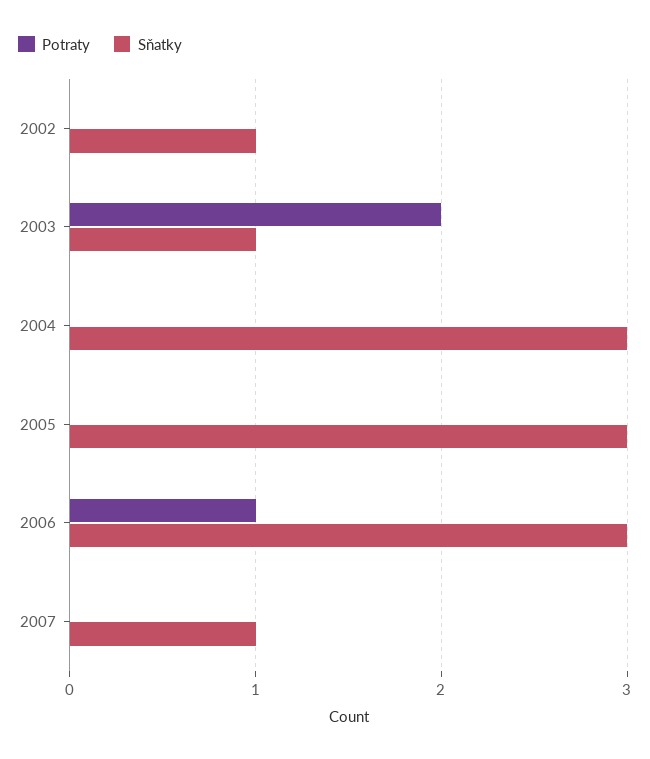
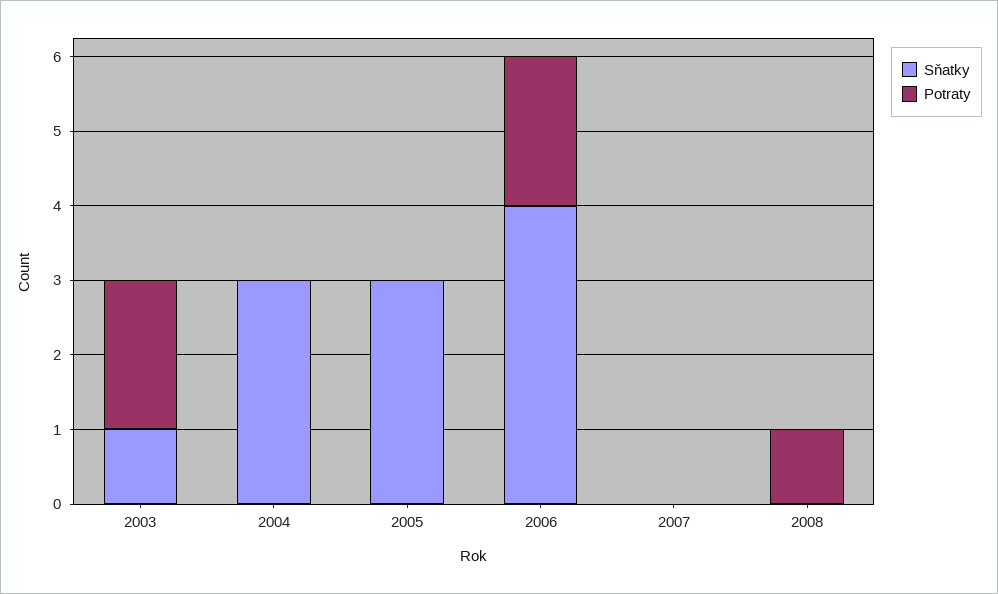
Potraty, 2002: 0 -> none
Sňatky, 2002: 1 -> none
Potraty, 2006: 1 -> 2
Sňatky, 2006: 3 -> 4
Sňatky, 2007: 1 -> 0
Sňatky, 2008: none -> 0
Potraty, 2008: none -> 1

